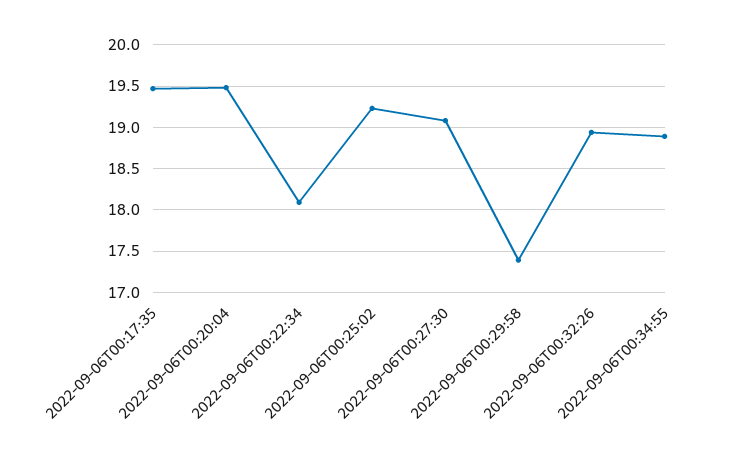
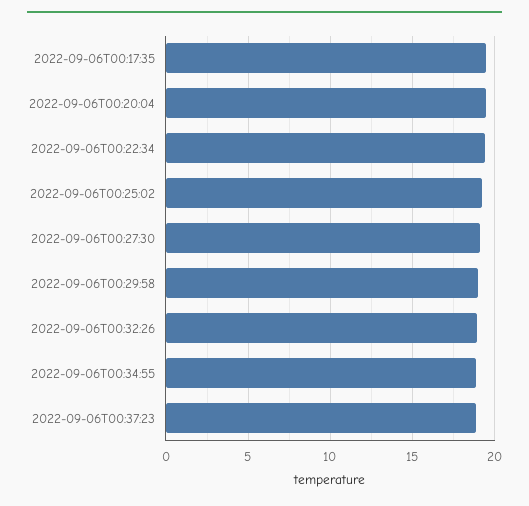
2022-09-06T00:22:34: 18.1 -> 19.5
2022-09-06T00:29:58: 17.4 -> 19
2022-09-06T00:37:23: none -> 19

